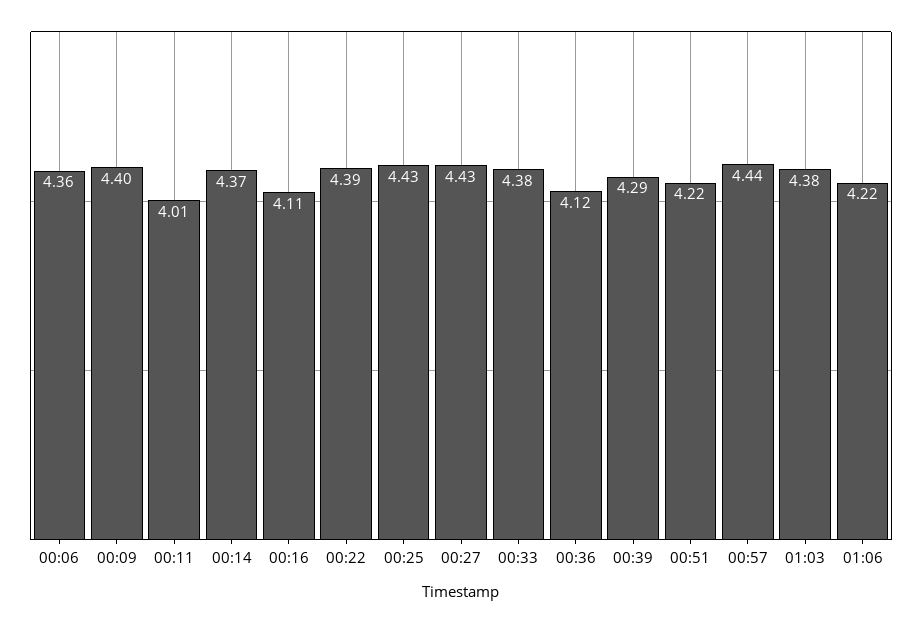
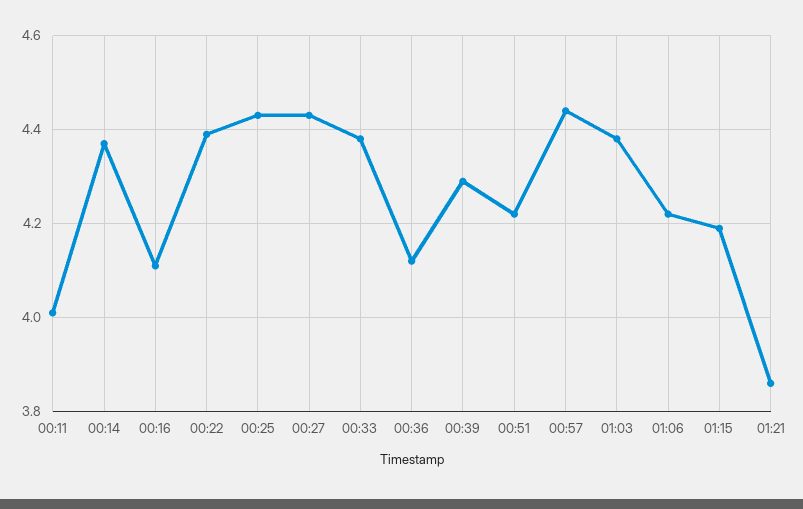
00:06: 4.36 -> none
00:09: 4.4 -> none
01:15: none -> 4.2
01:21: none -> 3.85

